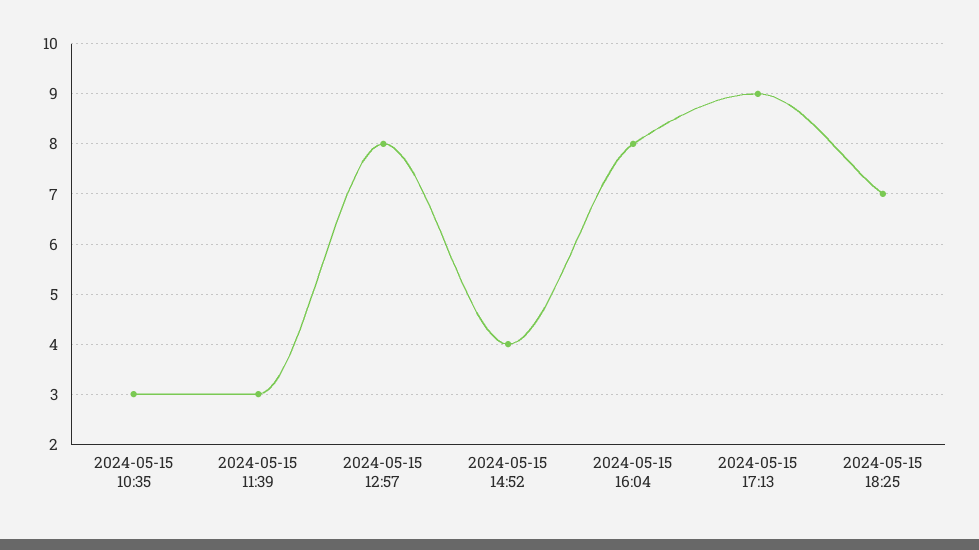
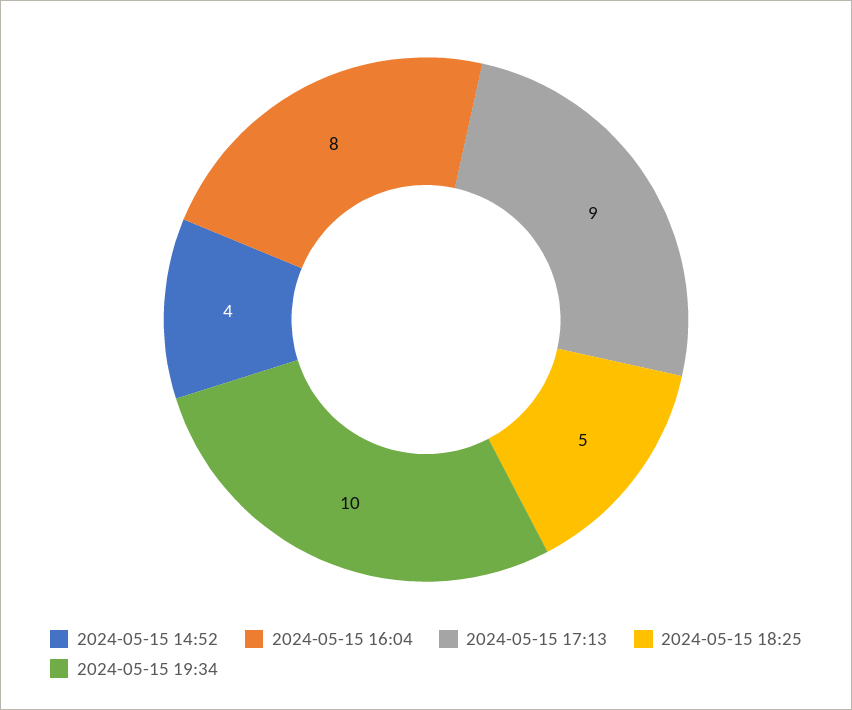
2024-05-15 10:35: 3 -> none
2024-05-15 11:39: 3 -> none
2024-05-15 12:57: 8 -> none
2024-05-15 18:25: 7 -> 5
2024-05-15 19:34: none -> 10

